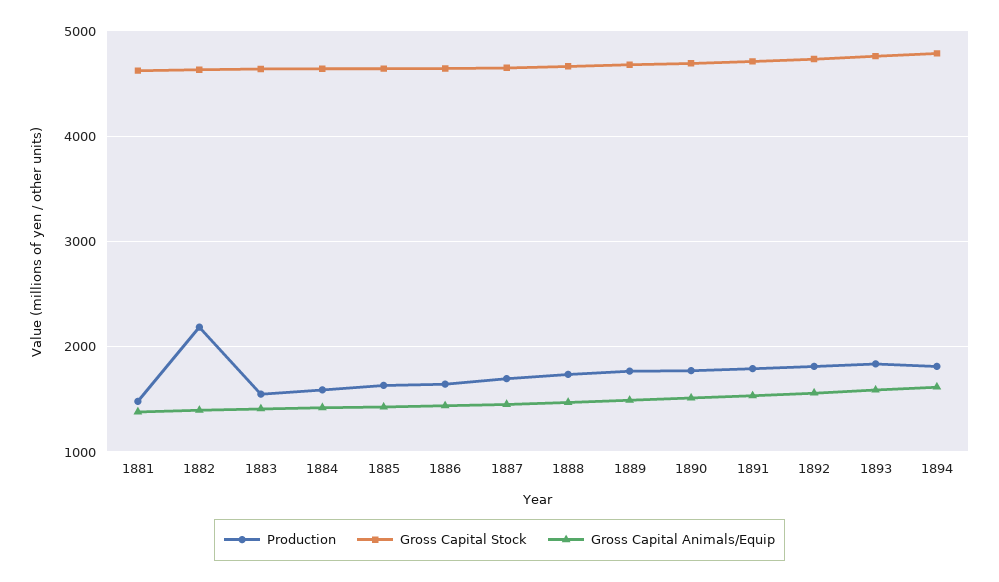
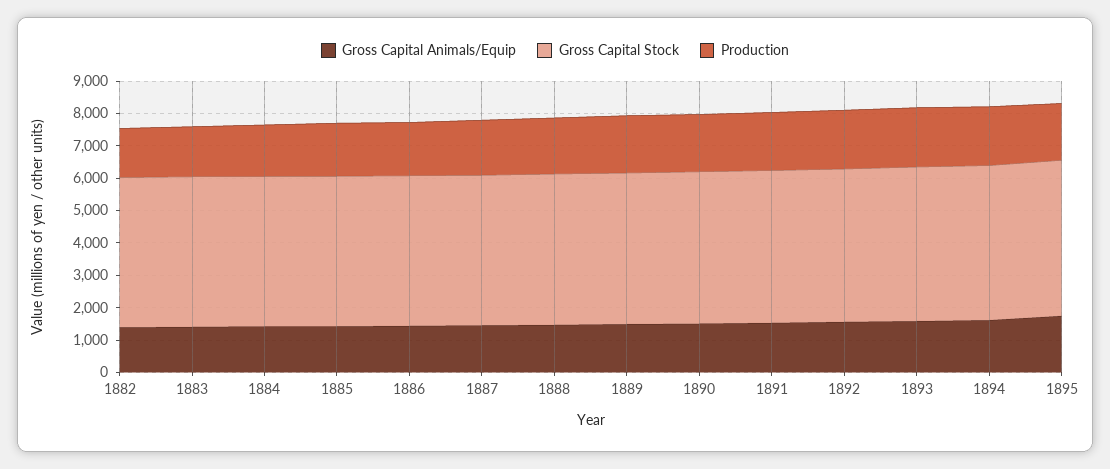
Production, 1881: 1500 -> none
Gross Capital Stock, 1881: 4600 -> none
Gross Capital Animals/Equip, 1881: 1400 -> none
Production, 1882: 2200 -> 1500
Gross Capital Animals/Equip, 1895: none -> 1750
Gross Capital Stock, 1895: none -> 4750
Production, 1895: none -> 1750

